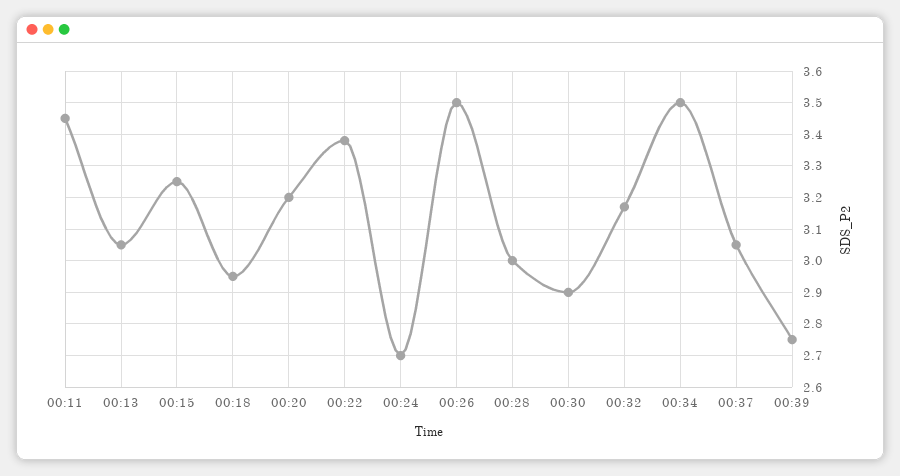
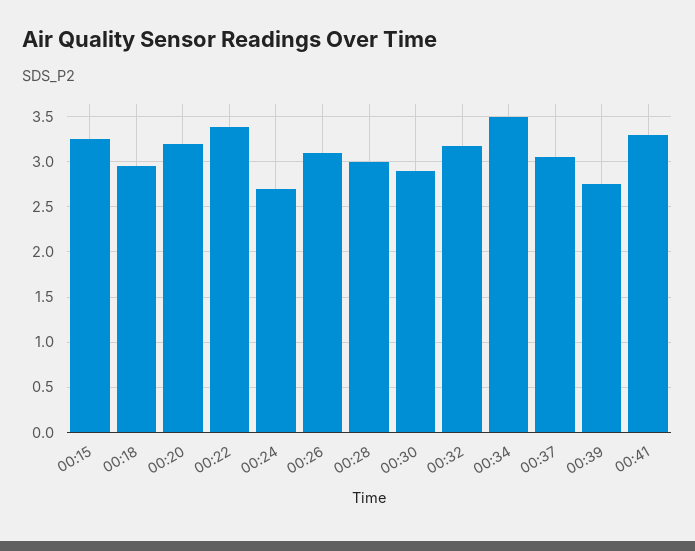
00:11: 3.45 -> none
00:13: 3.05 -> none
00:26: 3.5 -> 3.1
00:41: none -> 3.3

